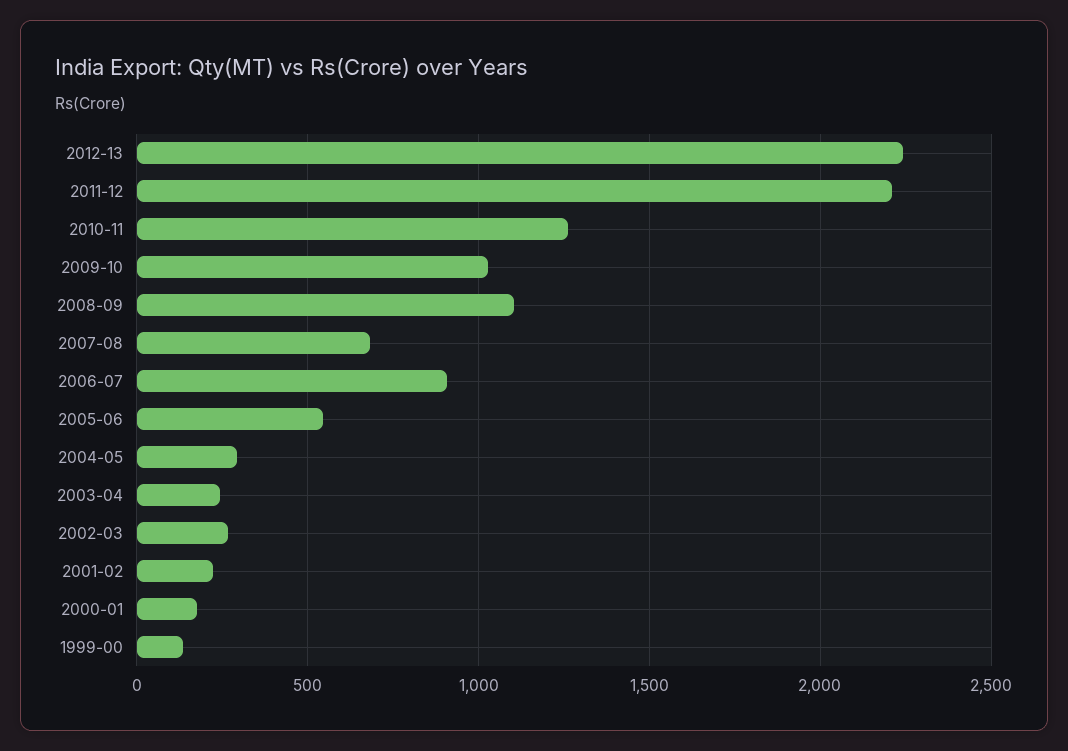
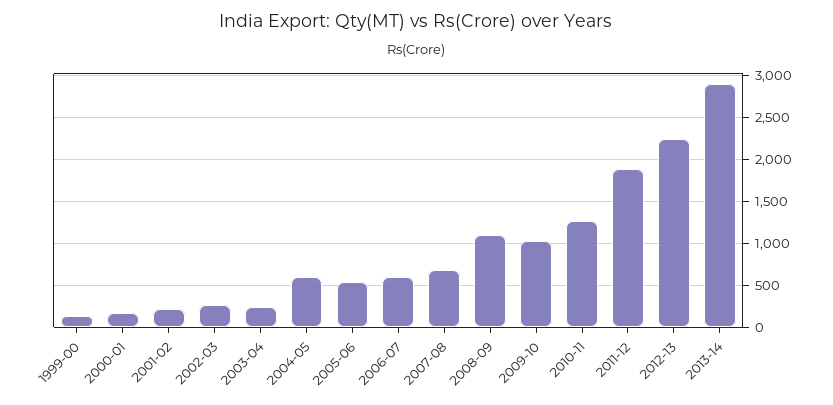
2011-12: 2200 -> 1900
2006-07: 900 -> 600
2004-05: 300 -> 600
2013-14: none -> 2900

